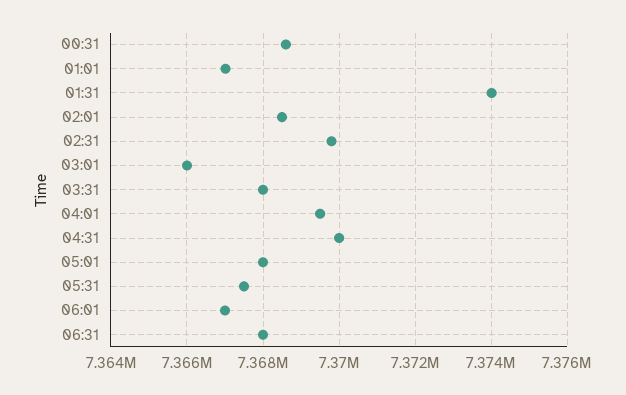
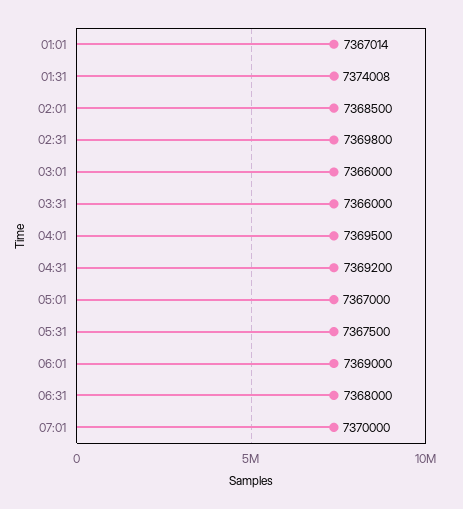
00:31: 7368600 -> none
03:31: 7368000 -> 7366000
04:31: 7370000 -> 7369200
05:01: 7368000 -> 7367000
06:01: 7367000 -> 7369000
07:01: none -> 7370000

